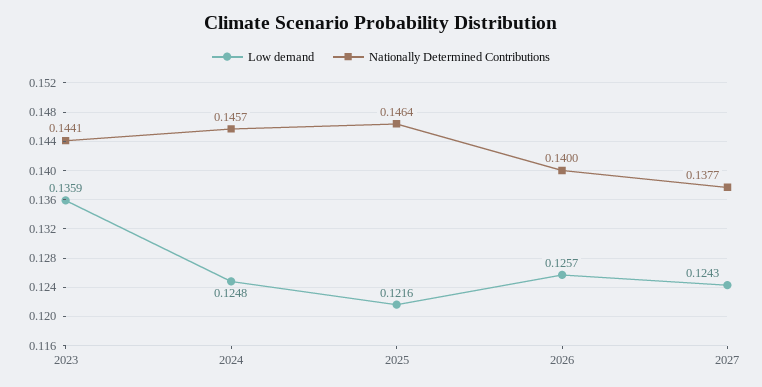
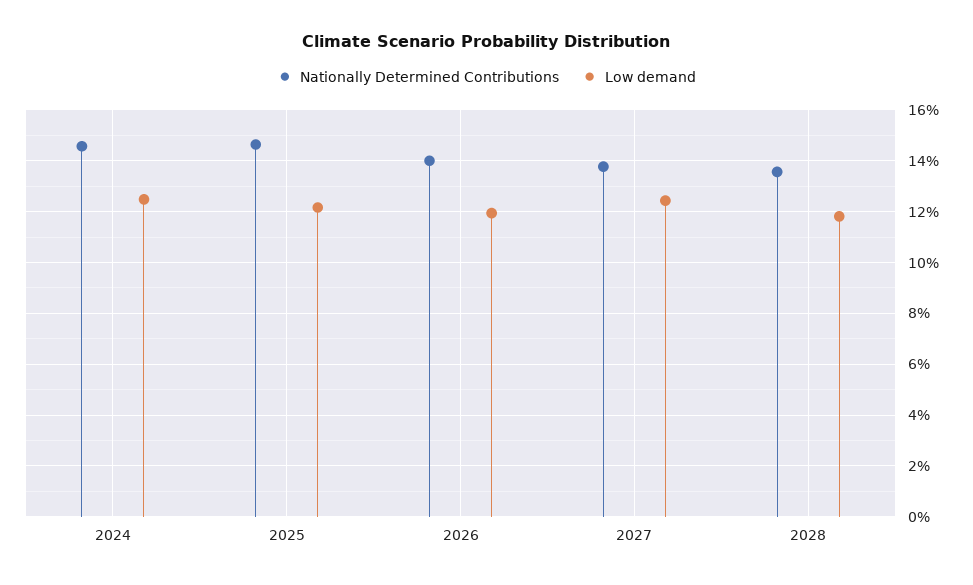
Low demand, 2023: 0.1359 -> none
Nationally Determined Contributions, 2023: 0.1441 -> none
Low demand, 2026: 0.1257 -> 0.12
Nationally Determined Contributions, 2028: none -> 0.135
Low demand, 2028: none -> 0.1175

